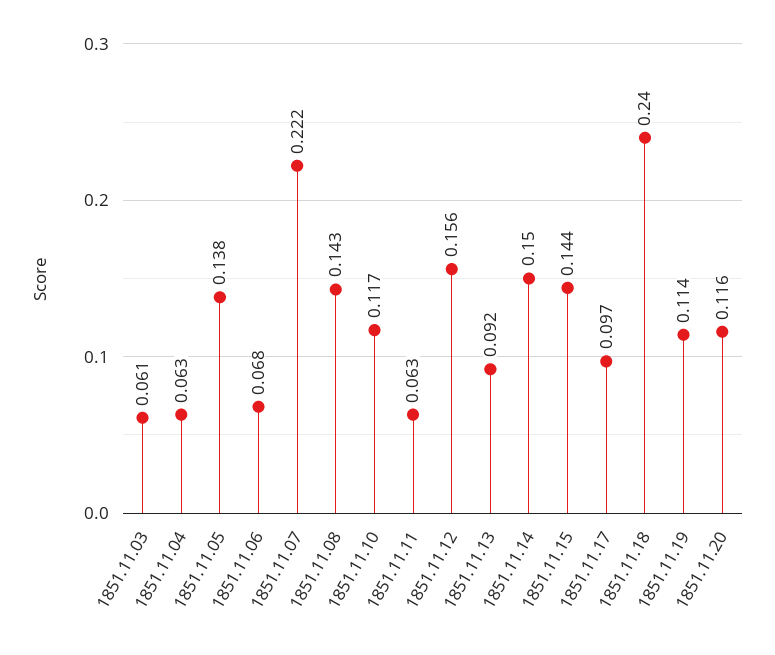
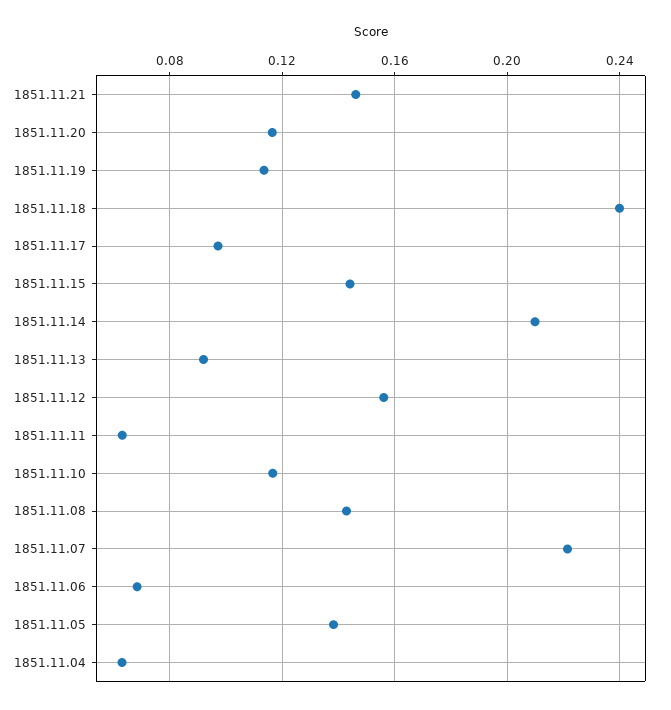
1851.11.03: 0.061 -> none
1851.11.14: 0.15 -> 0.21
1851.11.21: none -> 0.145

